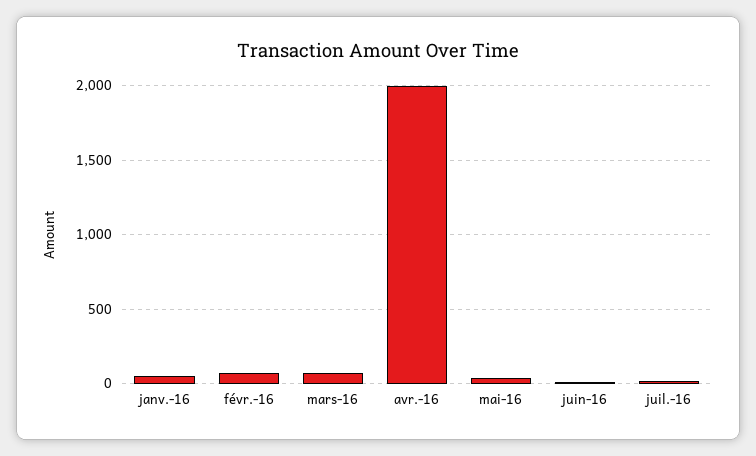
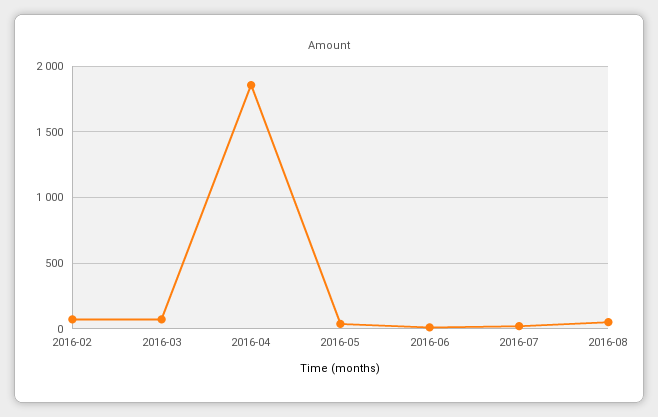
janv.-16: 50 -> none
avr.-16: 2000 -> 1850
2016-08: none -> 50

